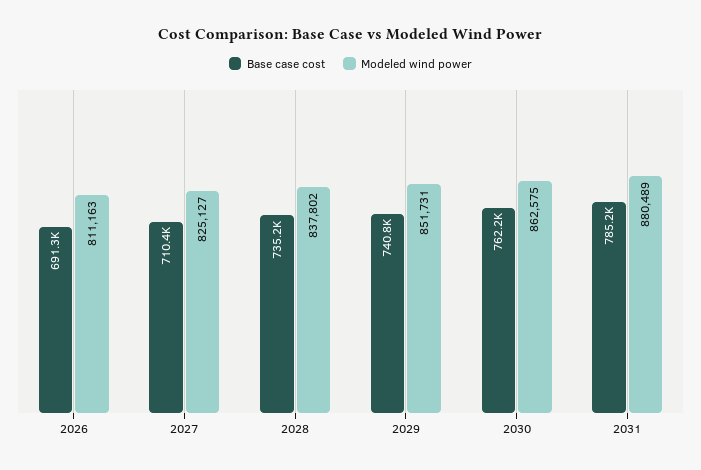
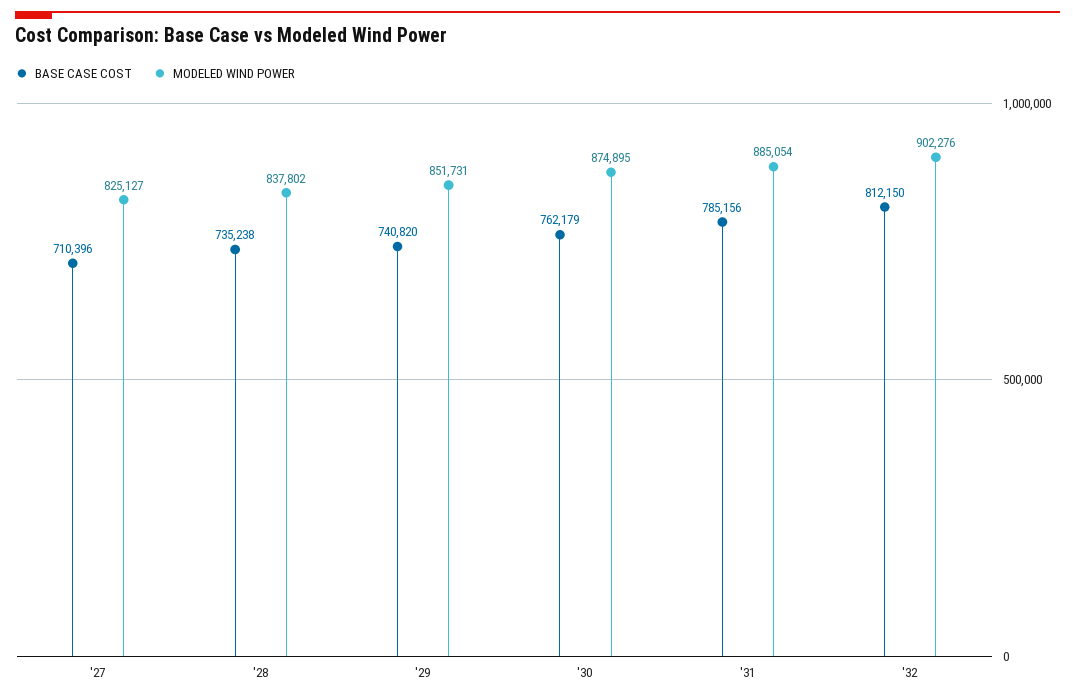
Base case cost, 2026: 691300 -> none
Modeled wind power, 2026: 811163 -> none
Modeled wind power, 2030: 862575 -> 874895
Modeled wind power, 2031: 880489 -> 885054
Base case cost, '32: none -> 812150
Modeled wind power, '32: none -> 902276

